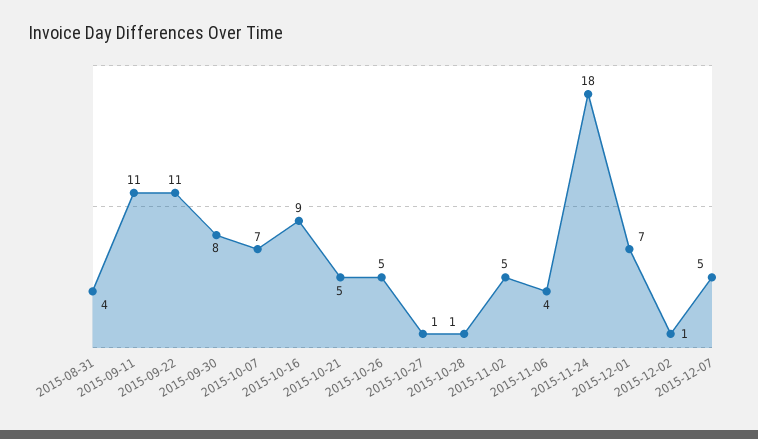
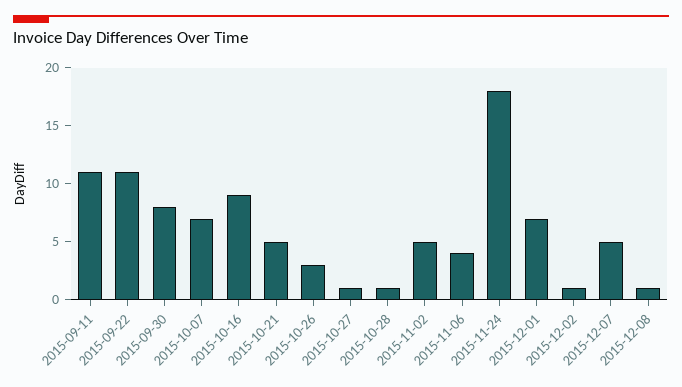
2015-08-31: 4 -> none
2015-10-26: 5 -> 3
2015-12-08: none -> 1

